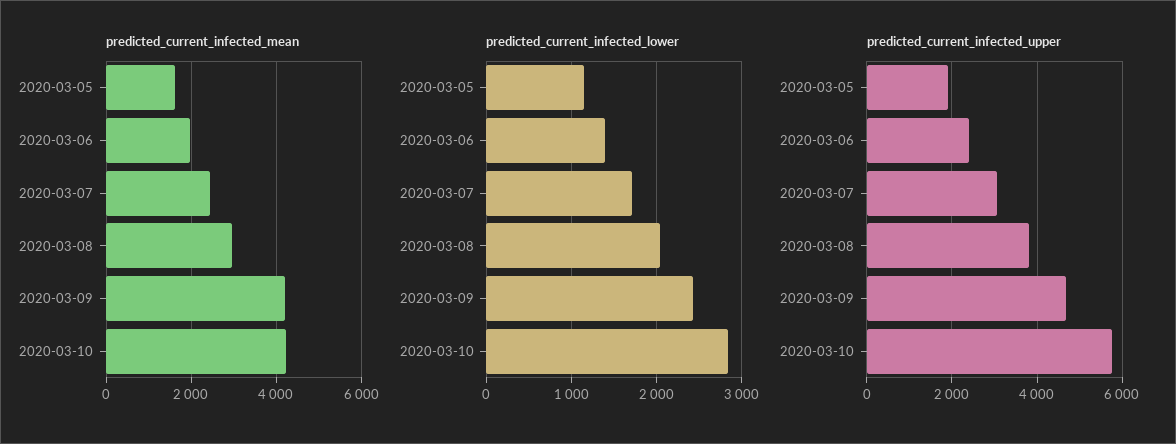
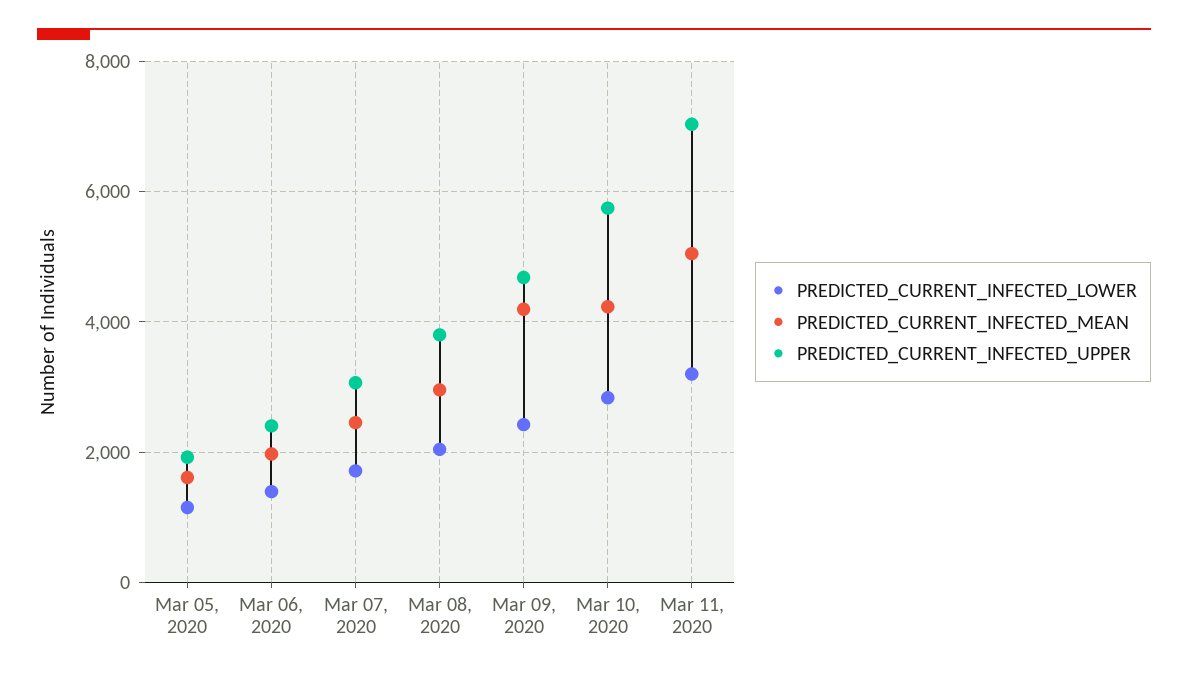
predicted_current_infected_lower, Mar 11, 2020: none -> 3200
predicted_current_infected_mean, Mar 11, 2020: none -> 5000
predicted_current_infected_upper, Mar 11, 2020: none -> 7000

